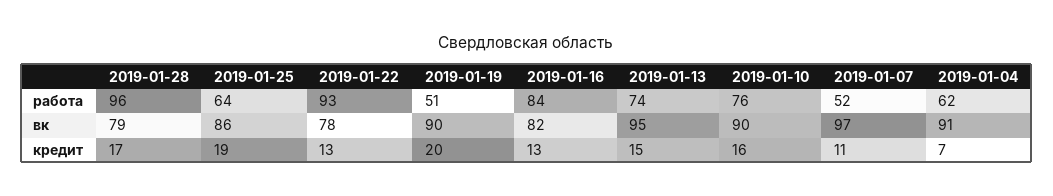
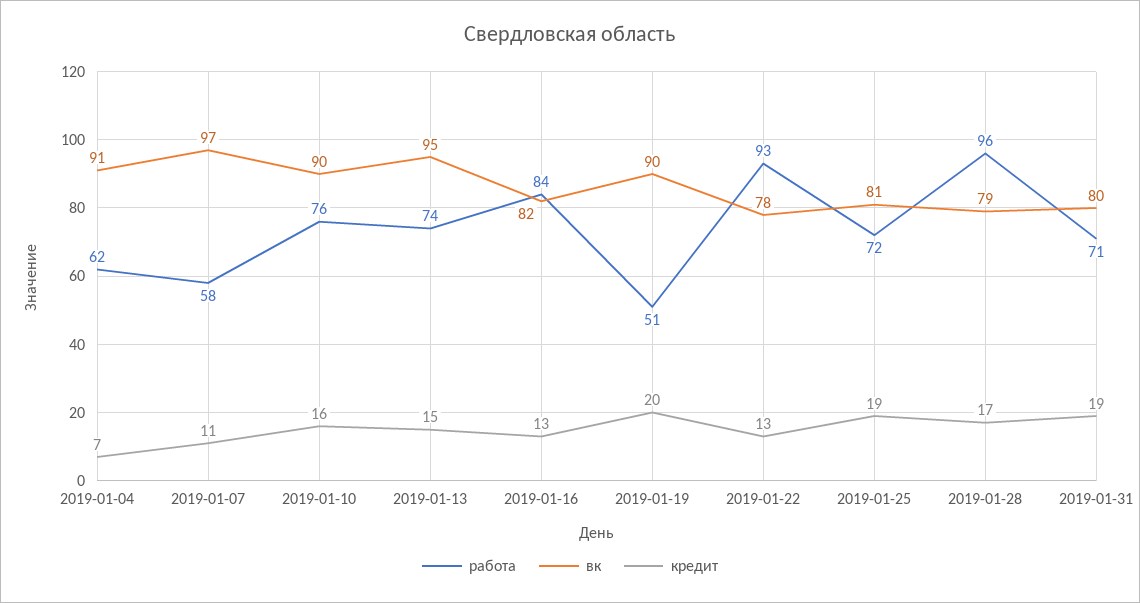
работа, 2019-01-25: 64 -> 72
работа, 2019-01-07: 52 -> 58
вк, 2019-01-25: 86 -> 81
работа, 2019-01-31: none -> 71
вк, 2019-01-31: none -> 80
кредит, 2019-01-31: none -> 19

